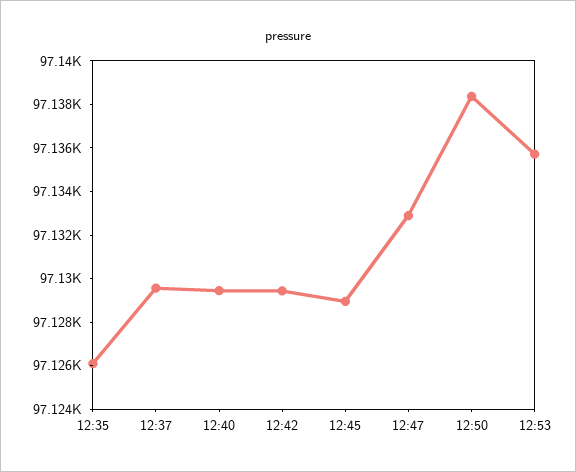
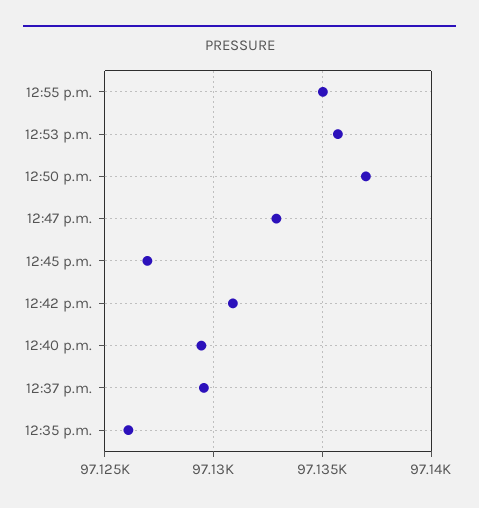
12:42: 97129.5 -> 97131
12:45: 97129 -> 97127
12:50: 97138.5 -> 97137
12:55 p.m.: none -> 97135

